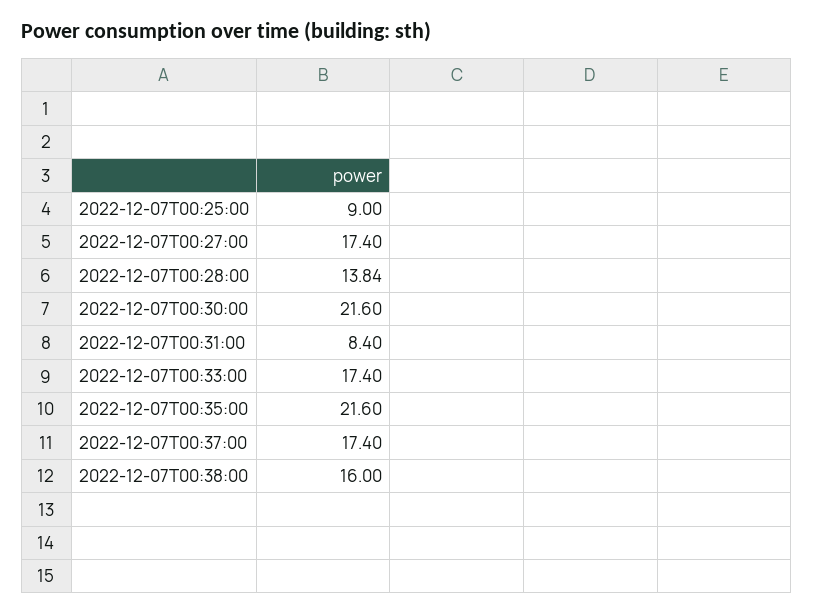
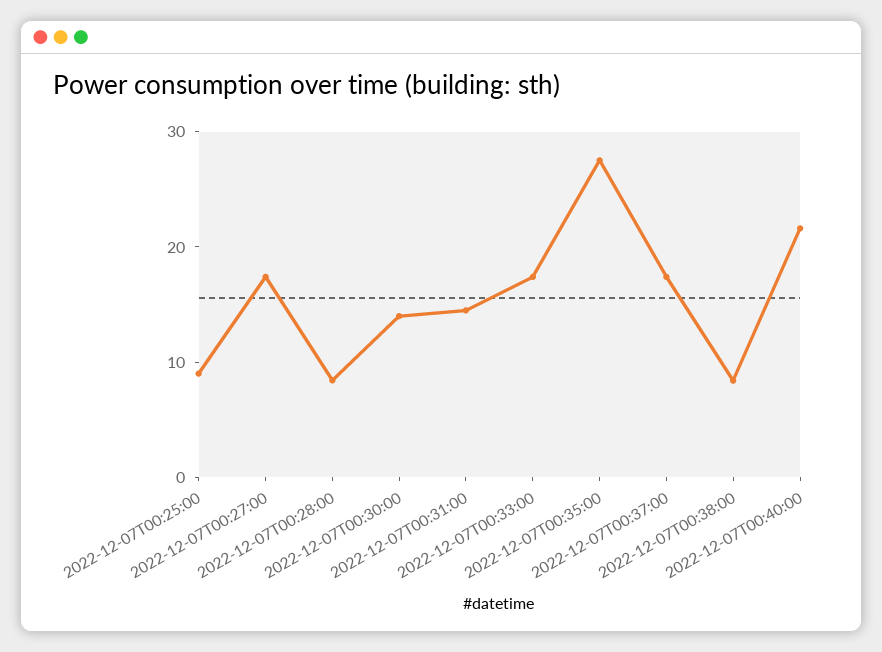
2022-12-07T00:28:00: 13.84 -> 8
2022-12-07T00:30:00: 21.6 -> 14
2022-12-07T00:31:00: 8.4 -> 14
2022-12-07T00:35:00: 21.6 -> 28
2022-12-07T00:38:00: 16 -> 8
2022-12-07T00:40:00: none -> 22

